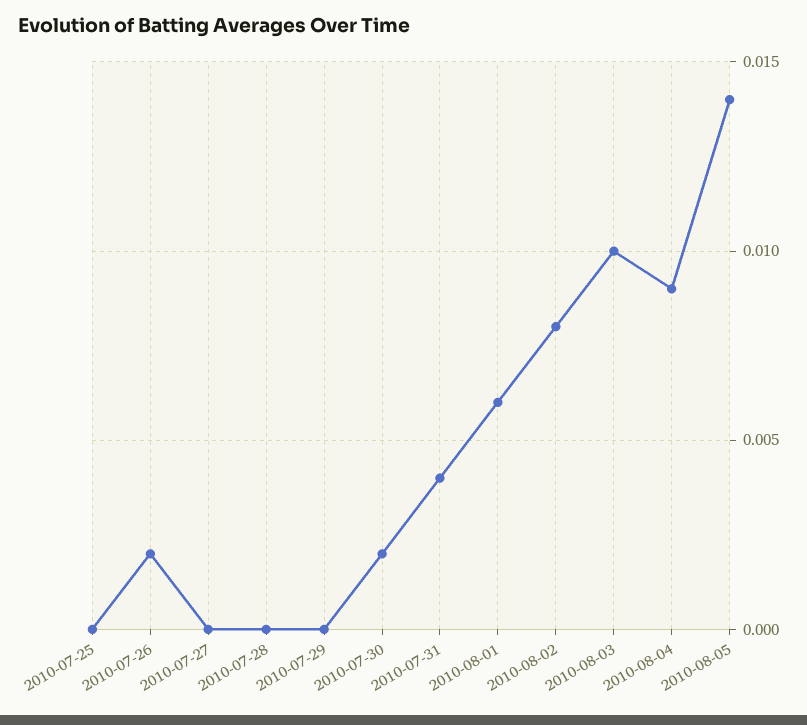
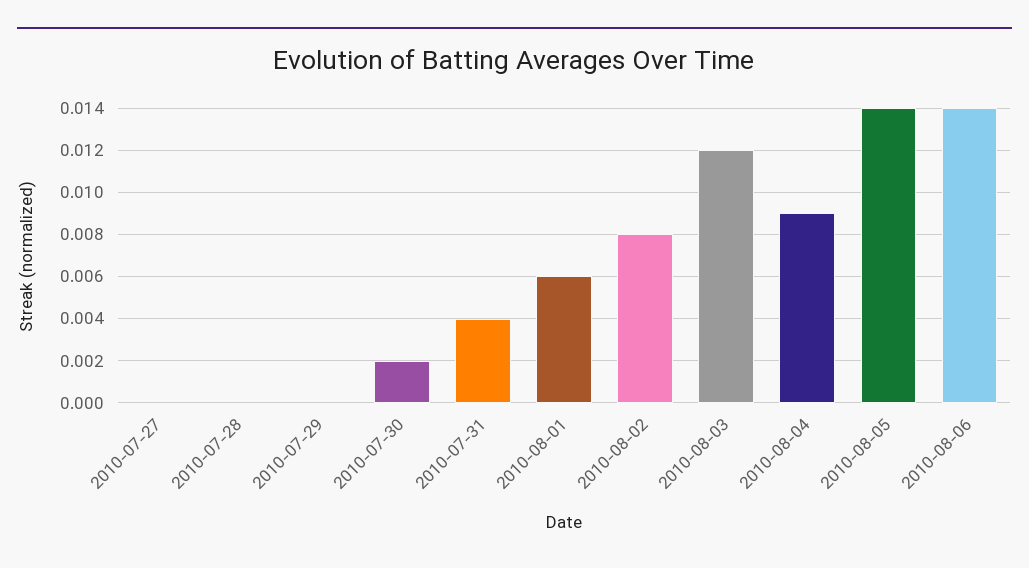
2010-07-25: 0 -> none
2010-07-26: 0.002 -> none
2010-08-03: 0.01 -> 0.012
2010-08-06: none -> 0.014

